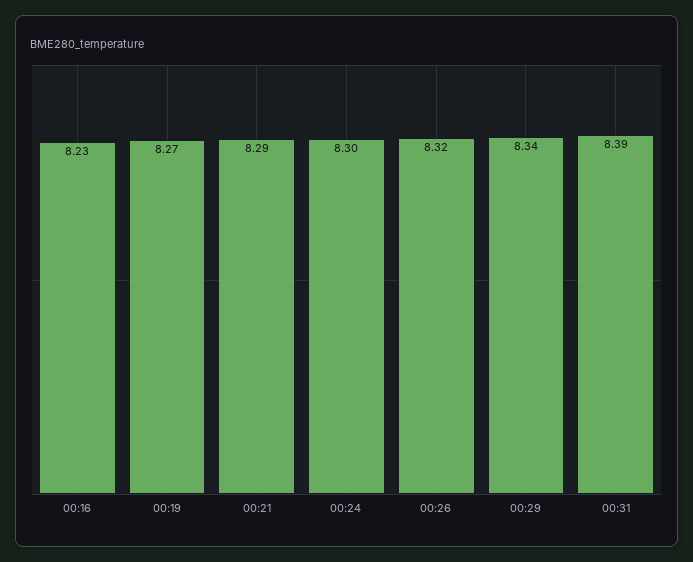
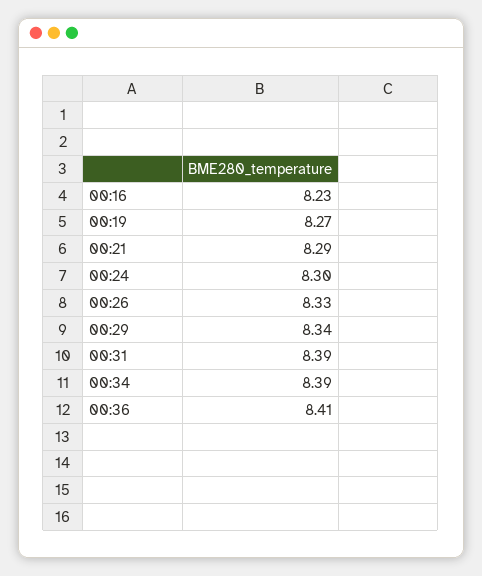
00:26: 8.32 -> 8.33
00:34: none -> 8.39
00:36: none -> 8.41

